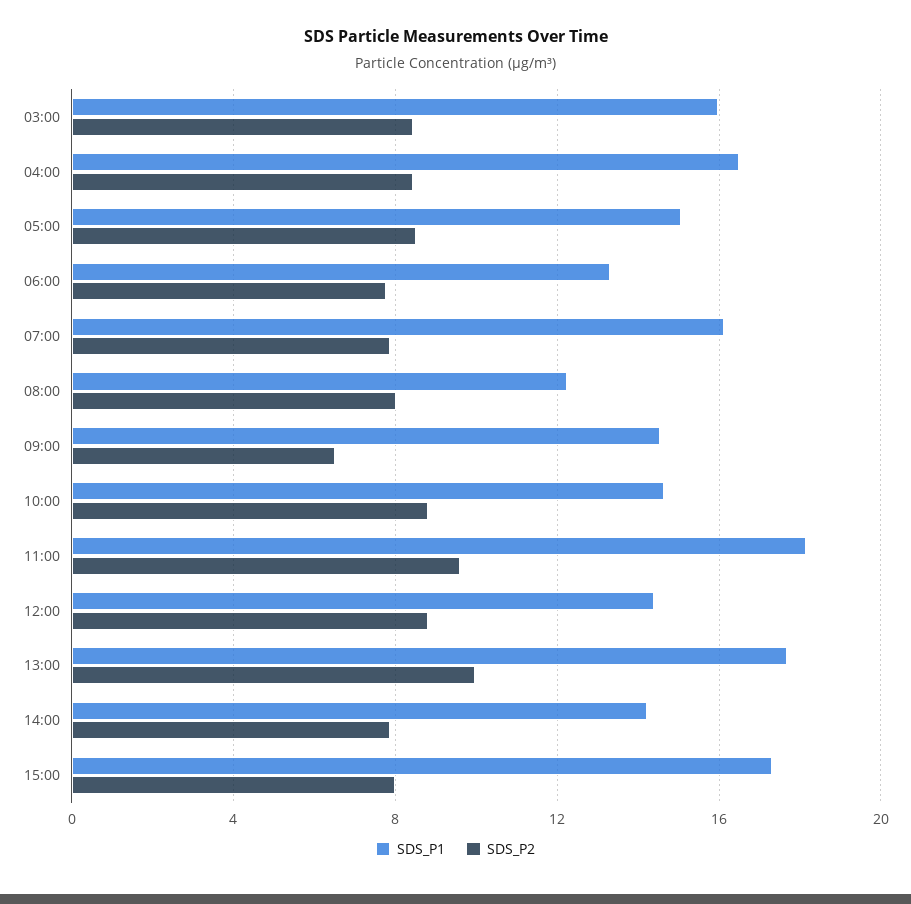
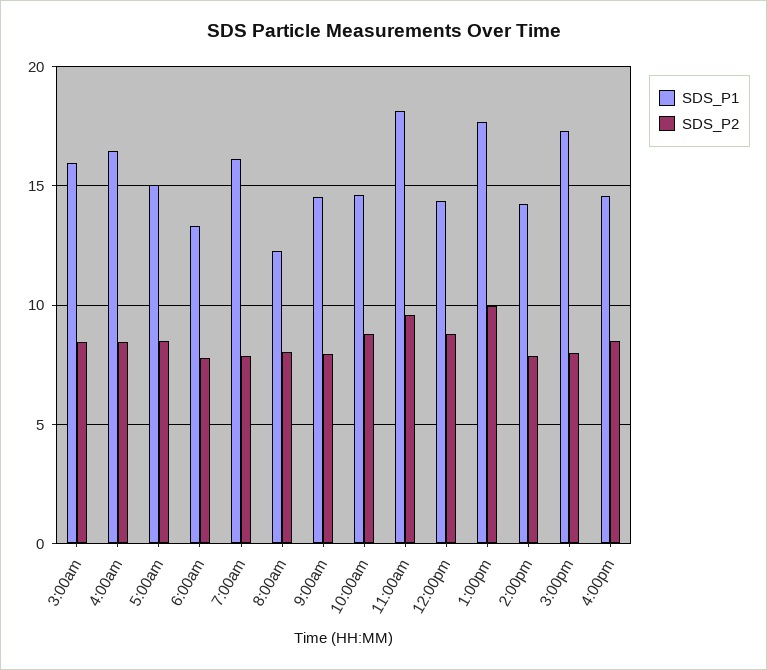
SDS_P2, 09:00: 6.5 -> 8
SDS_P1, 4:00pm: none -> 14.5
SDS_P2, 4:00pm: none -> 8.5

